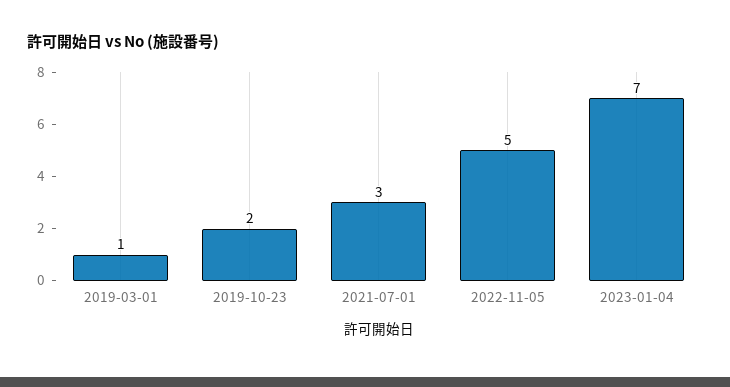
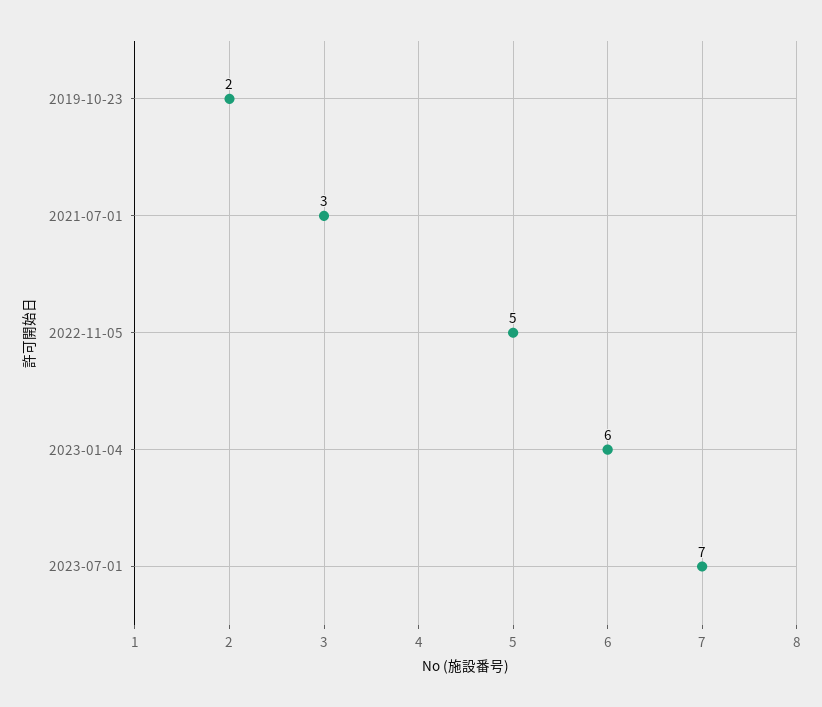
2019-03-01: 1 -> none
2023-01-04: 7 -> 6
2023-07-01: none -> 7

